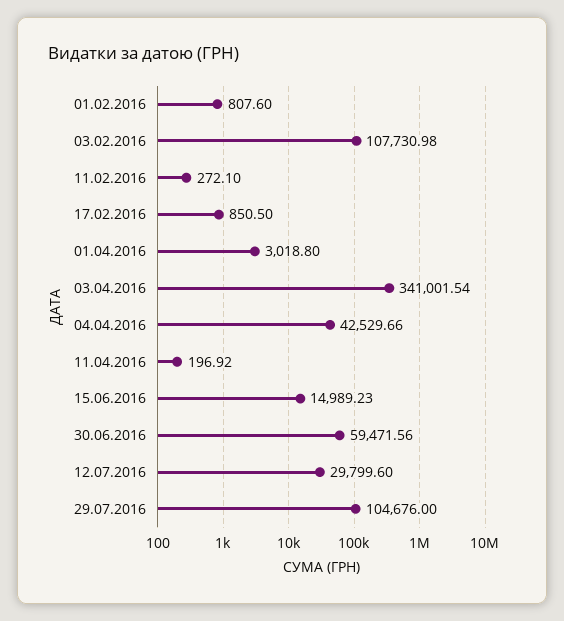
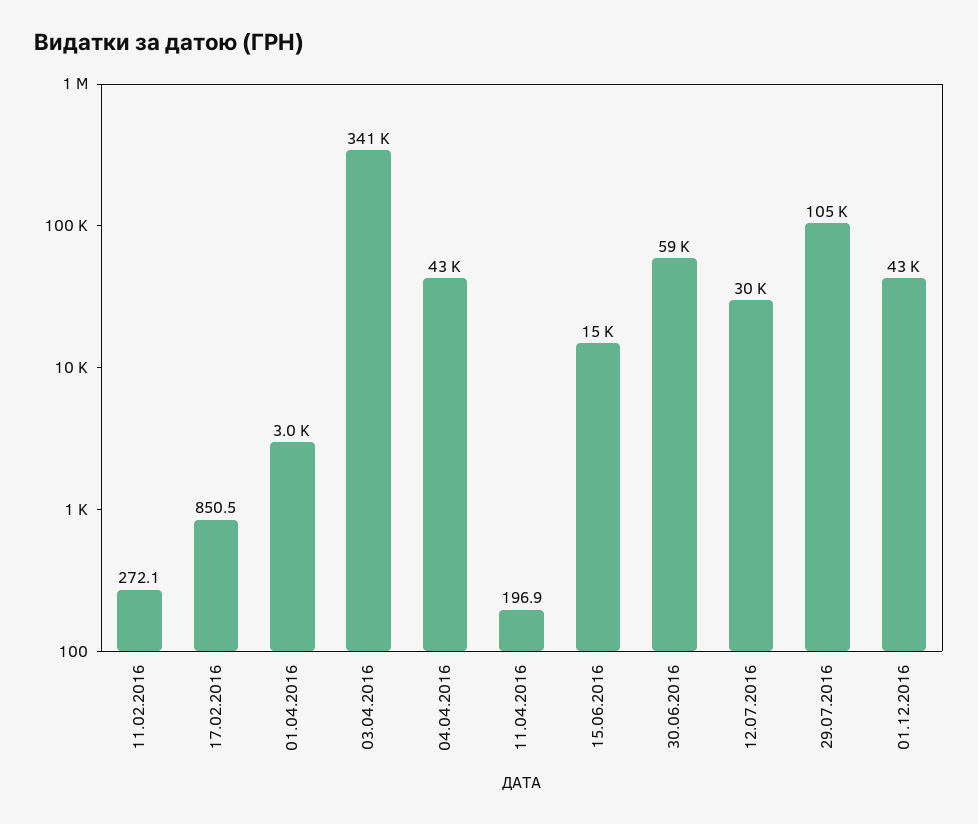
01.02.2016: 807.6 -> none
03.02.2016: 107730.98 -> none
01.12.2016: none -> 43000

